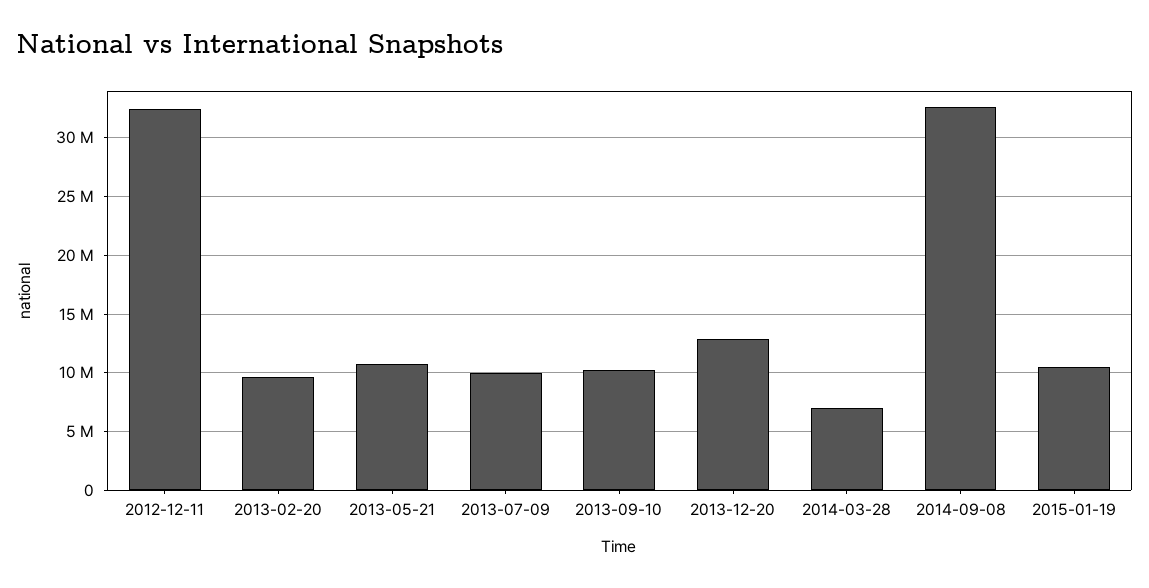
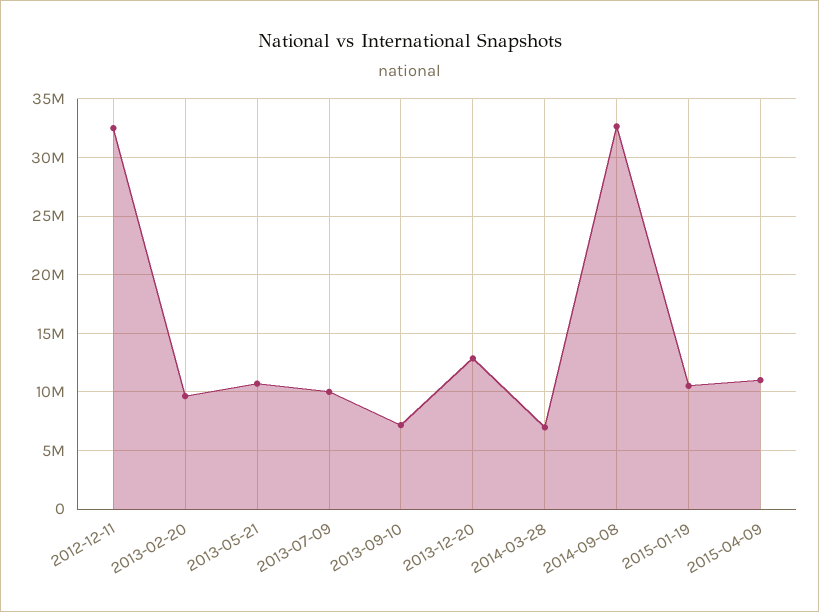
2013-09-10: 10000000 -> 7000000
2015-04-09: none -> 11000000

